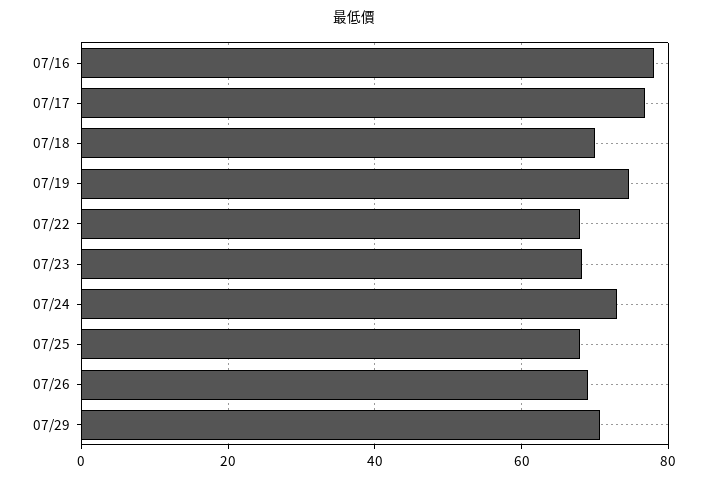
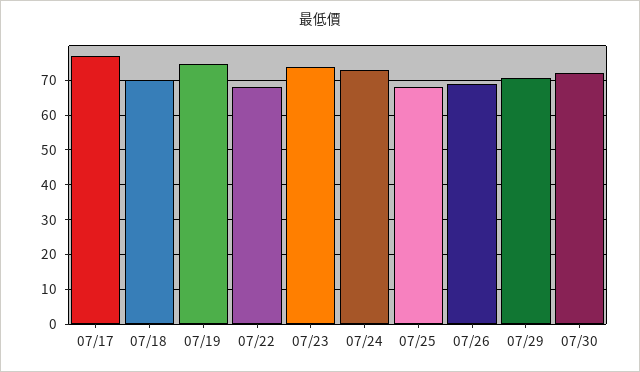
07/16: 78 -> none
07/23: 68 -> 74
07/30: none -> 72

